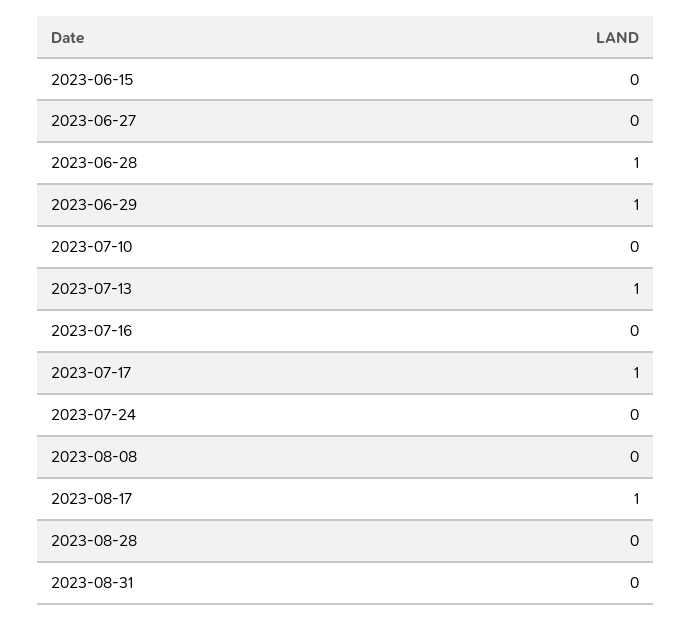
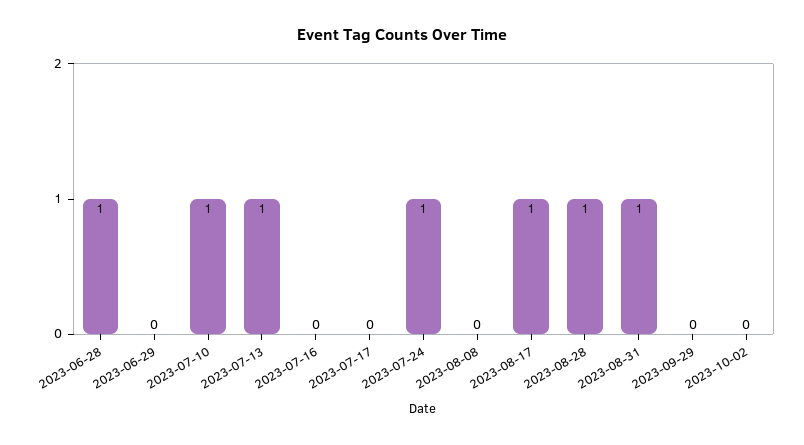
2023-06-15: 0 -> none
2023-06-27: 0 -> none
2023-06-29: 1 -> 0
2023-07-10: 0 -> 1
2023-07-17: 1 -> 0
2023-07-24: 0 -> 1
2023-08-28: 0 -> 1
2023-08-31: 0 -> 1
2023-09-29: none -> 0
2023-10-02: none -> 0

